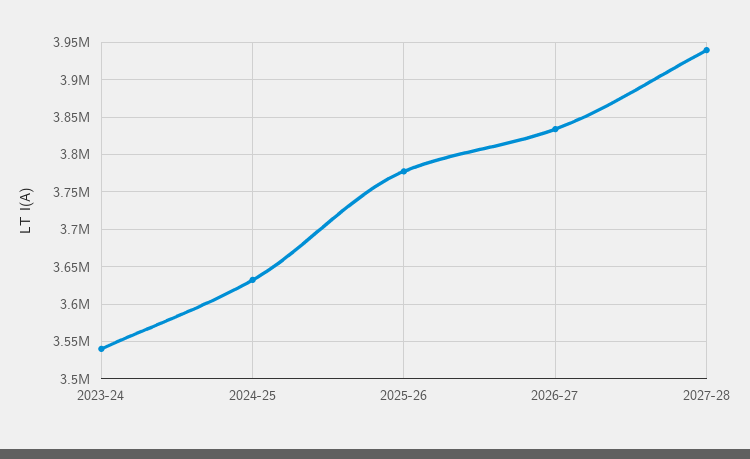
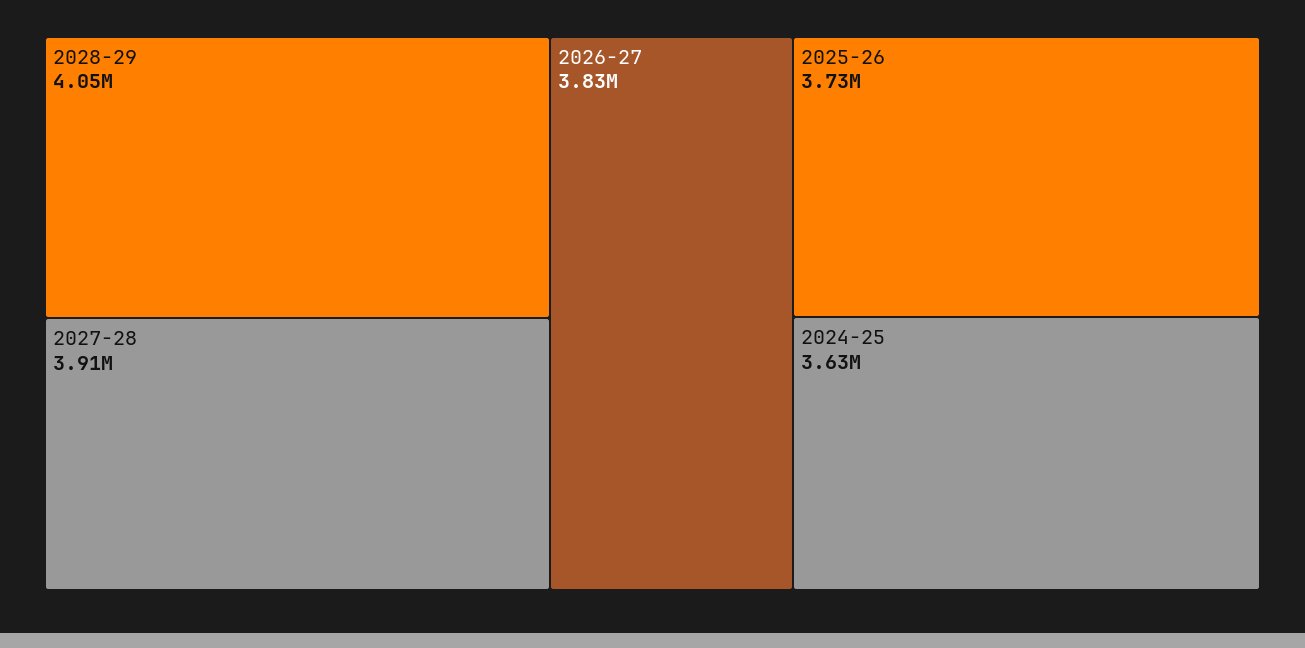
2023-24: 3540000 -> none
2025-26: 3780000 -> 3730000
2027-28: 3940000 -> 3910000
2028-29: none -> 4050000

